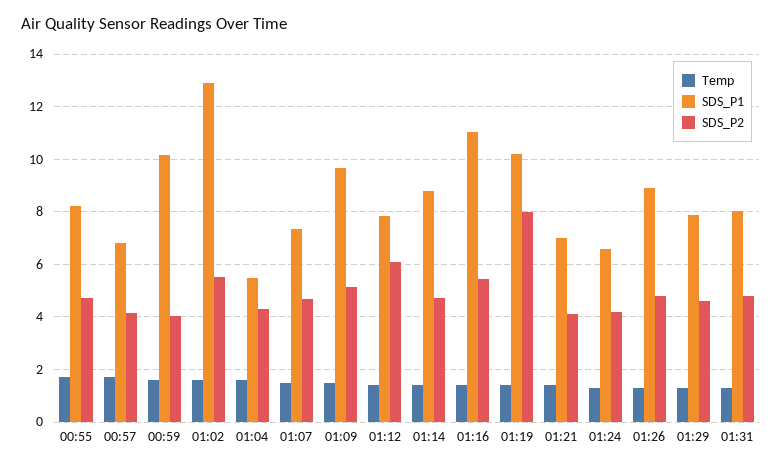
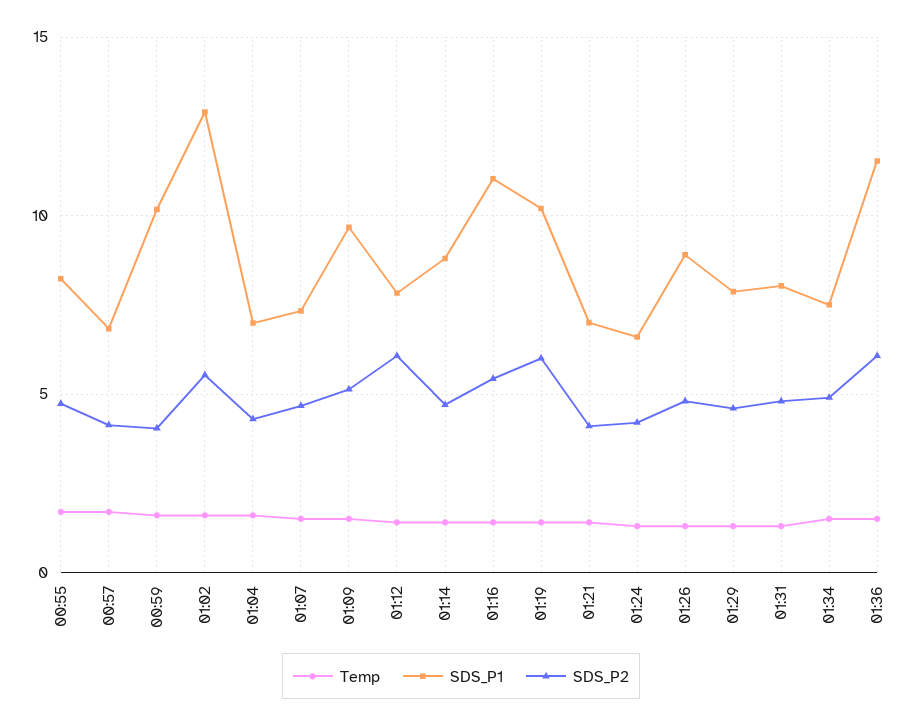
SDS_P1, 01:04: 5.5 -> 7
SDS_P2, 01:19: 8 -> 6
Temp, 01:34: none -> 1.5
SDS_P1, 01:34: none -> 7.5
SDS_P2, 01:34: none -> 5
Temp, 01:36: none -> 1.5
SDS_P1, 01:36: none -> 11.5
SDS_P2, 01:36: none -> 6

